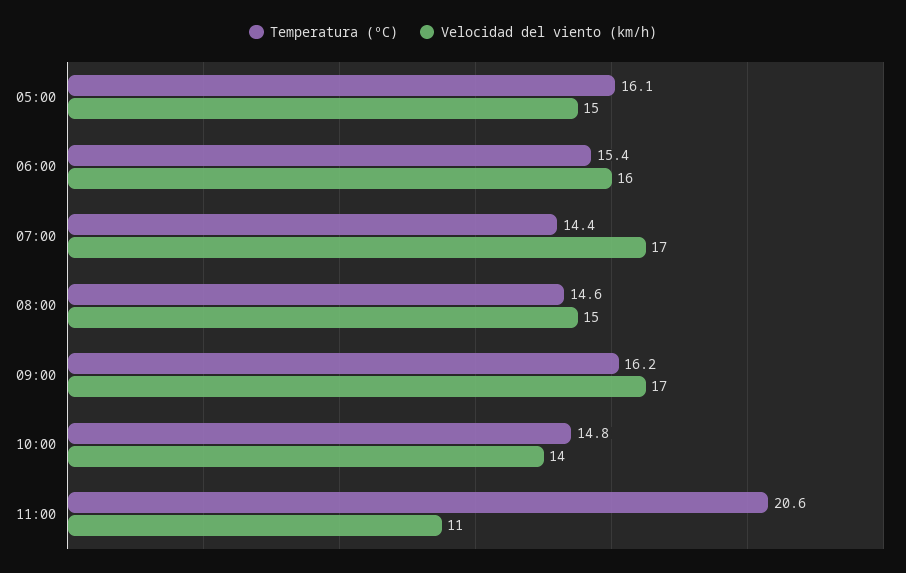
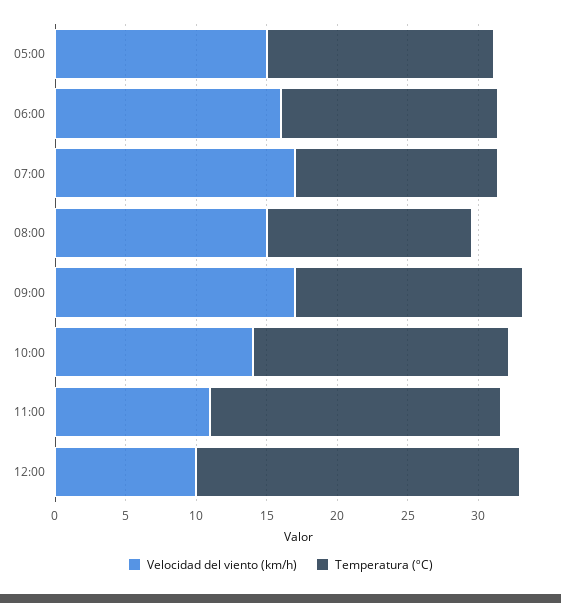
Temperatura (ºC), 10:00: 14.8 -> 18
Velocidad del viento (km/h), 12:00: none -> 10
Temperatura (ºC), 12:00: none -> 23

